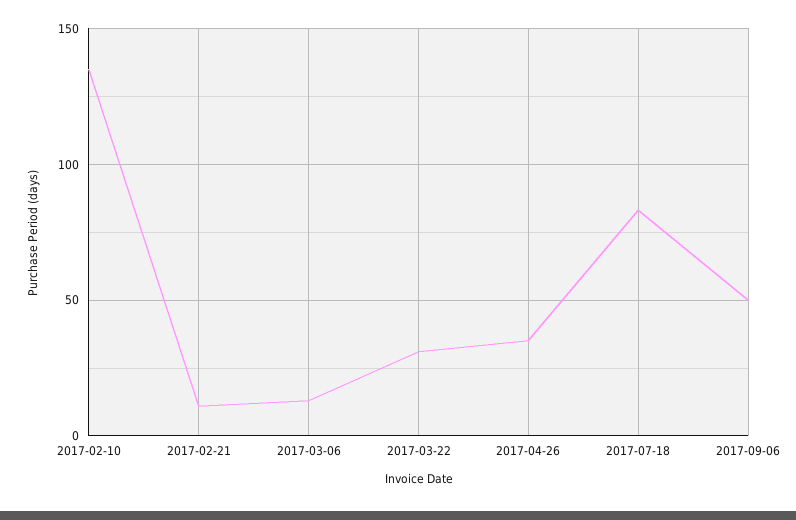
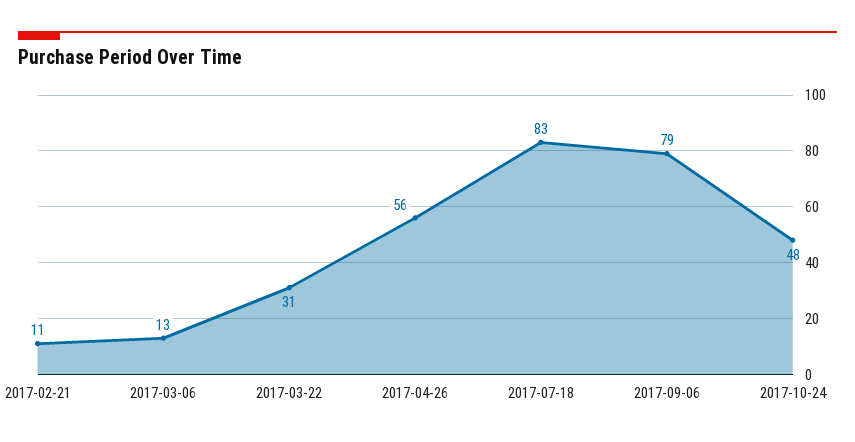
2017-02-10: 135 -> none
2017-04-26: 35 -> 56
2017-09-06: 50 -> 79
2017-10-24: none -> 48

